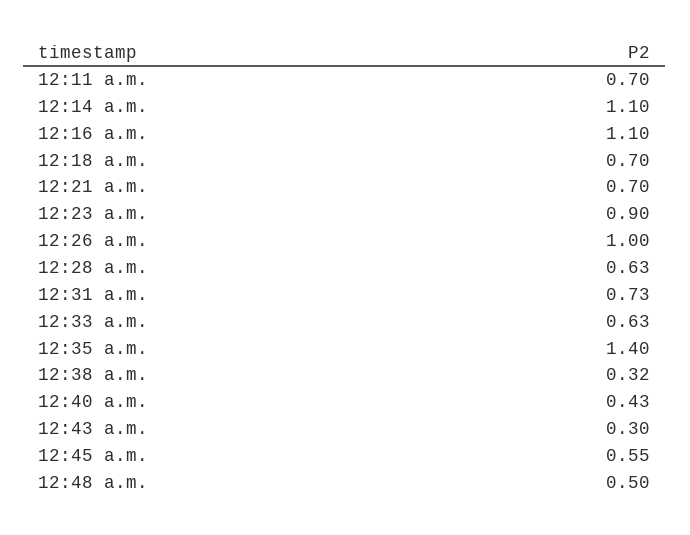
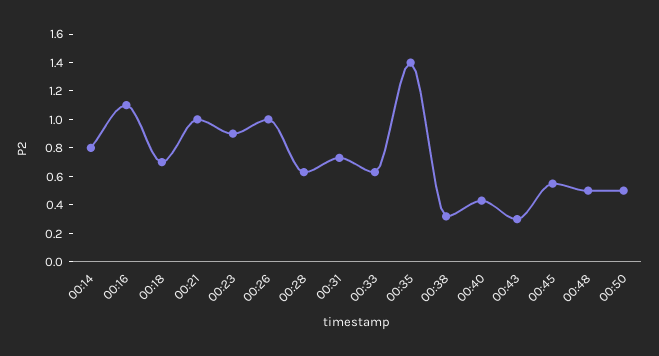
12:11 a.m.: 0.7 -> none
12:14 a.m.: 1.1 -> 0.8
12:21 a.m.: 0.7 -> 1
00:50: none -> 0.5

